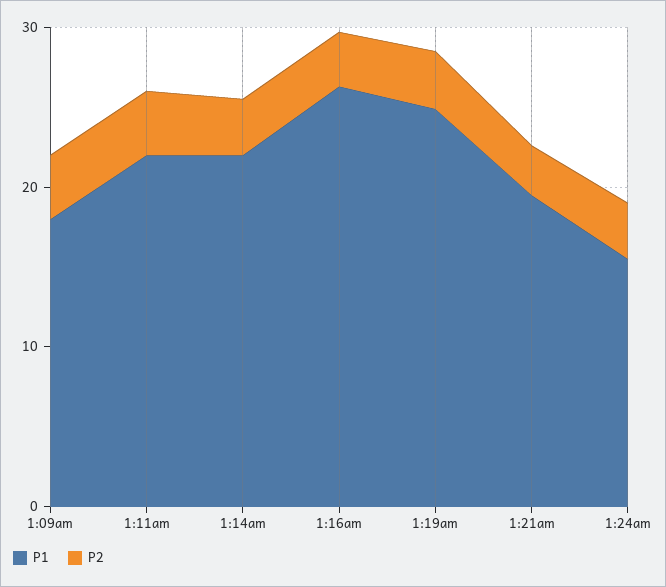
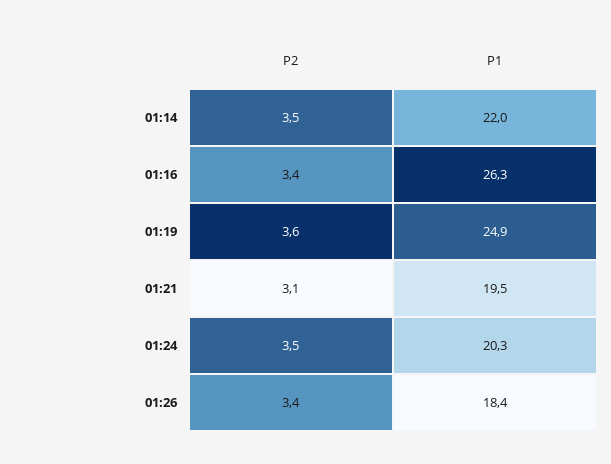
P1, 1:09am: 18 -> none
P2, 1:09am: 4 -> none
P1, 1:11am: 22 -> none
P2, 1:11am: 4 -> none
P1, 1:24am: 16 -> 20.3
P2, 01:26: none -> 3.4
P1, 01:26: none -> 18.4

